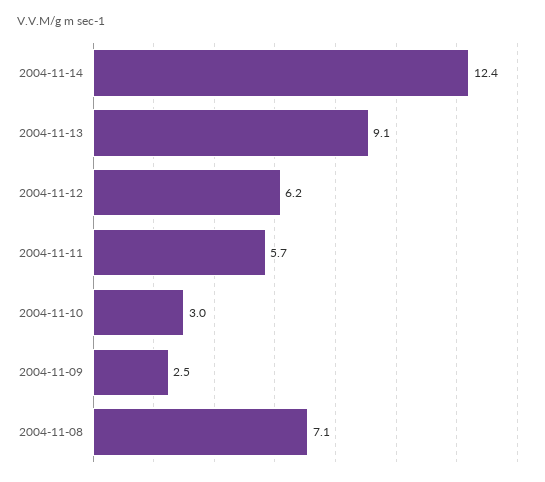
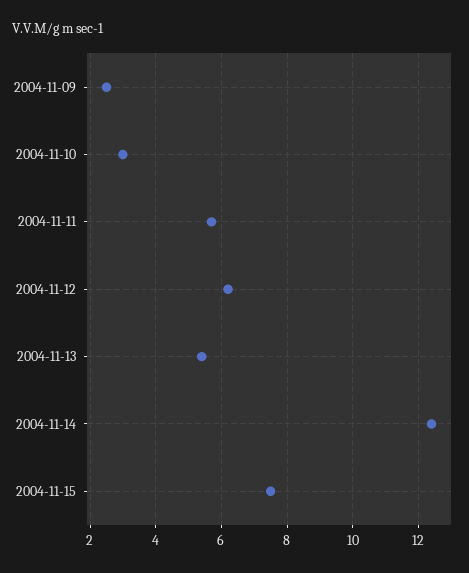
2004-11-13: 9.1 -> 5.5
2004-11-08: 7.1 -> none
2004-11-15: none -> 7.5

